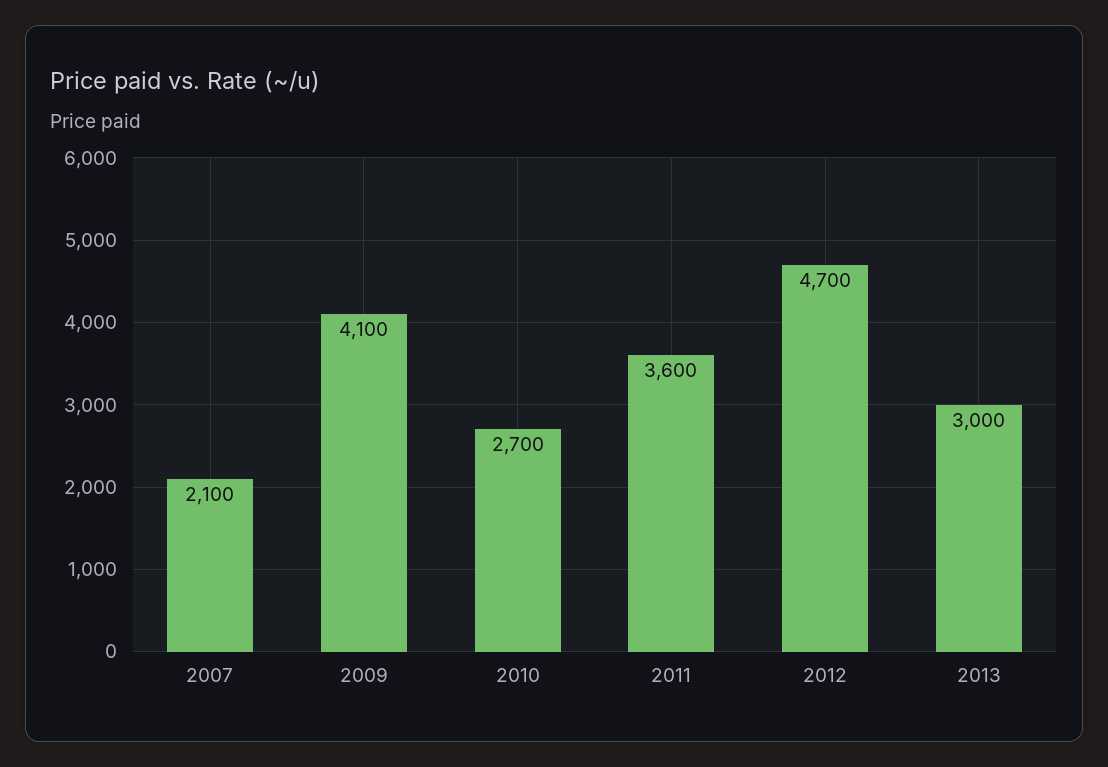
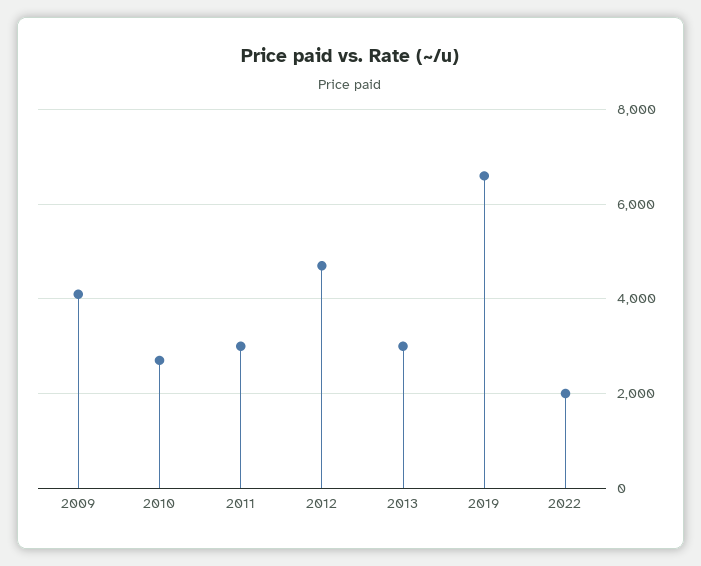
2007: 2100 -> none
2011: 3600 -> 3000
2019: none -> 6600
2022: none -> 2000

